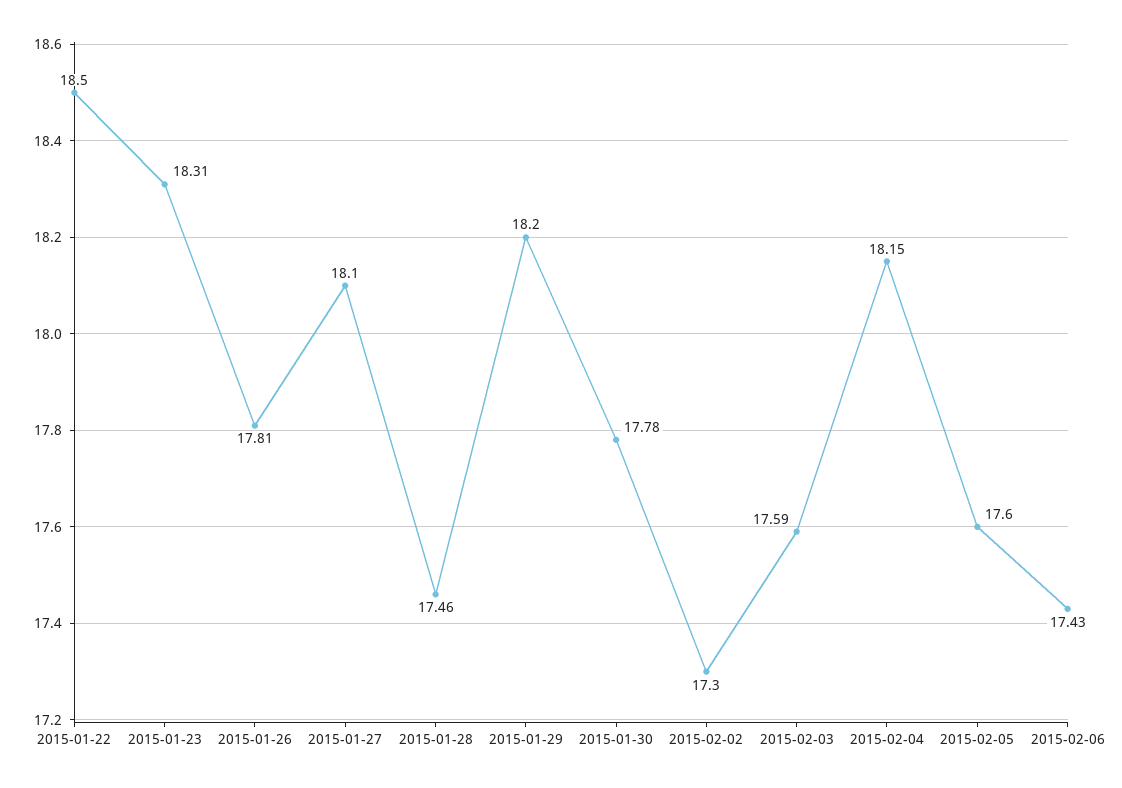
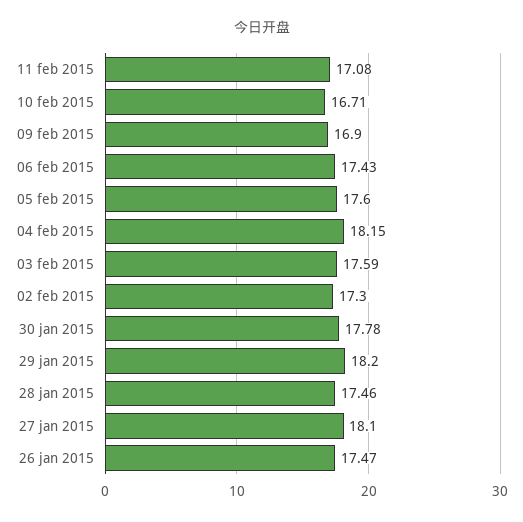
2015-01-22: 18.5 -> none
2015-01-23: 18.31 -> none
2015-01-26: 17.81 -> 17.47
11 feb 2015: none -> 17.08
10 feb 2015: none -> 16.71
09 feb 2015: none -> 16.9

